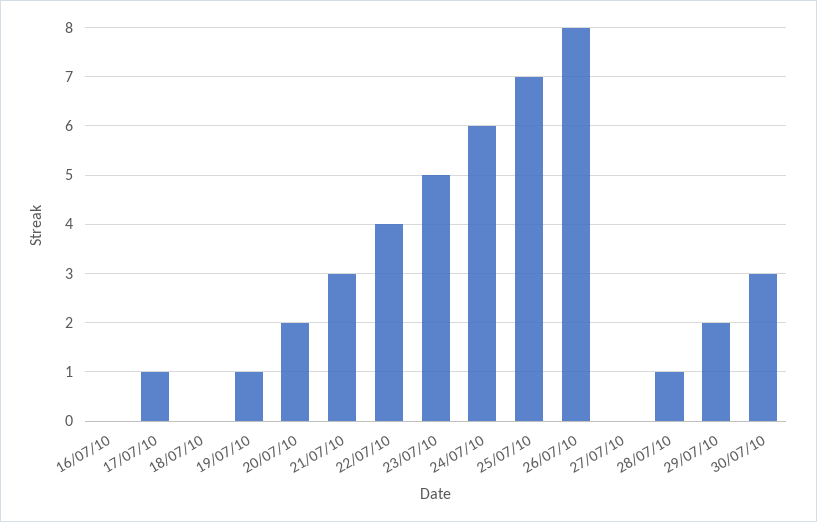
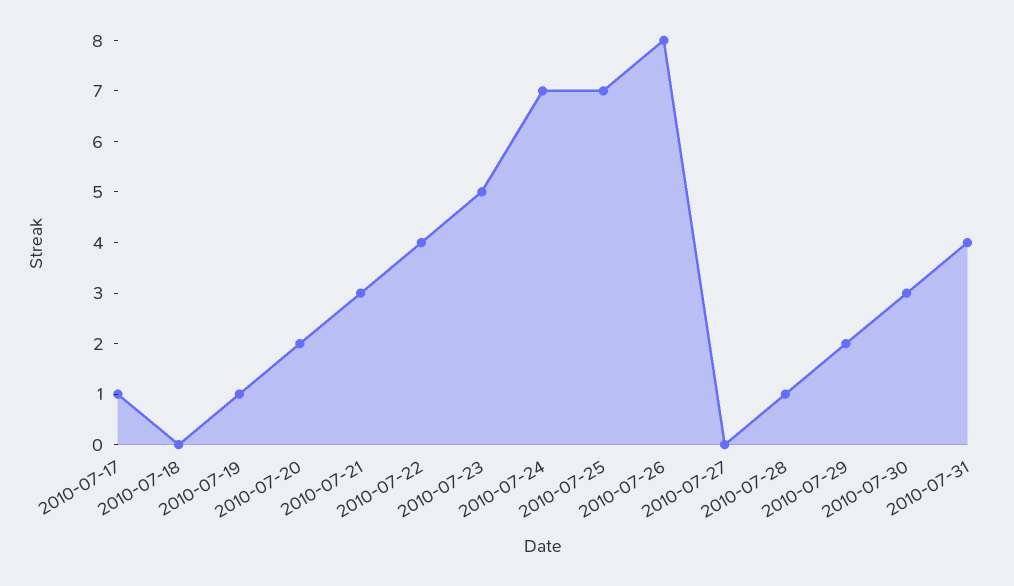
16/07/10: 0 -> none
24/07/10: 6 -> 7
2010-07-31: none -> 4

